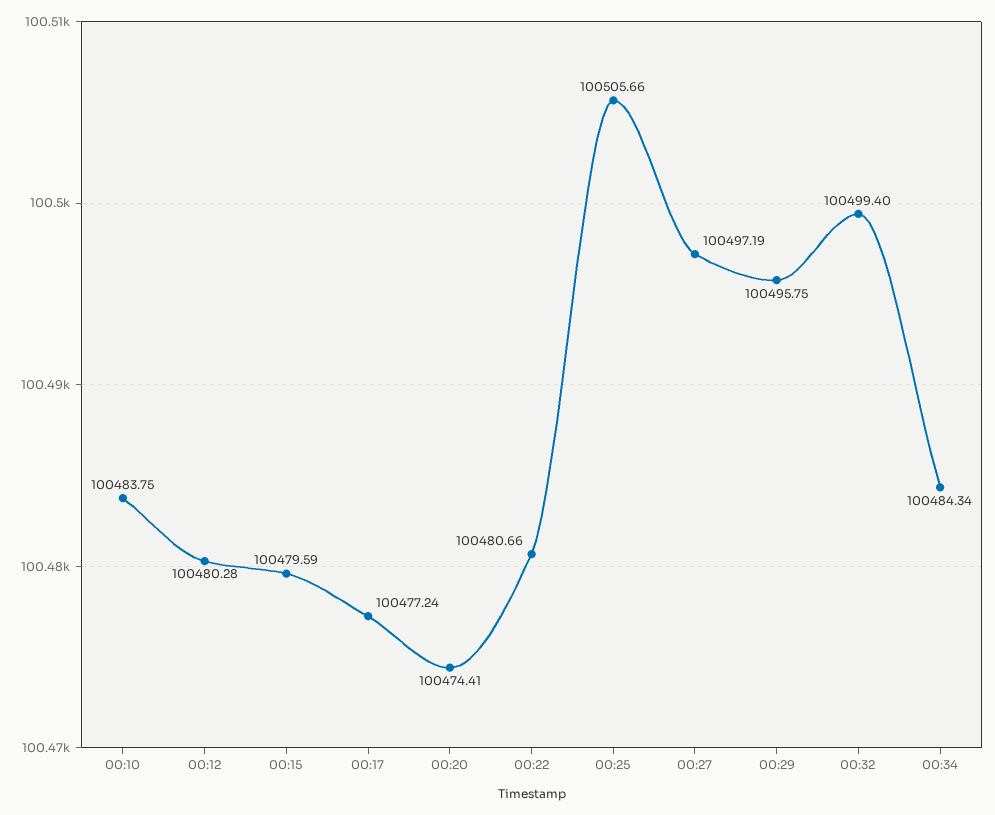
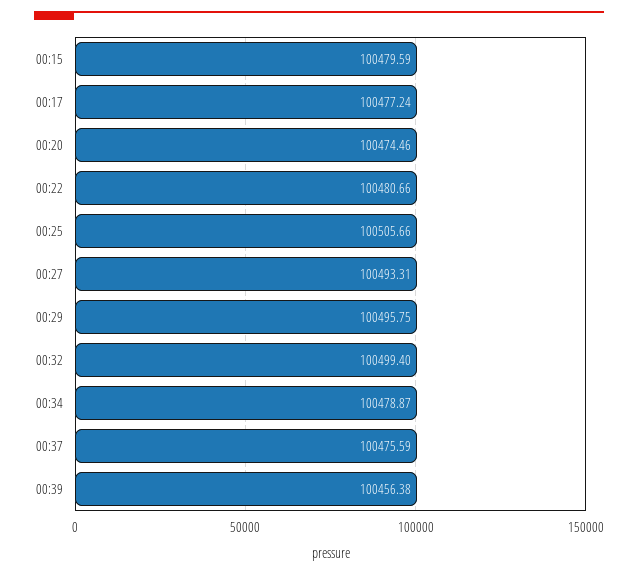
00:10: 100483.75 -> none
00:12: 100480.28 -> none
00:20: 100474.41 -> 100474.46
00:27: 100497.19 -> 100493.31
00:34: 100484.34 -> 100478.87
00:37: none -> 100475.59
00:39: none -> 100456.38

